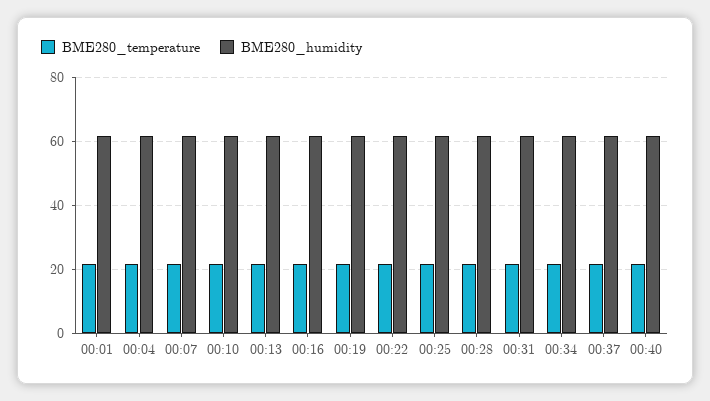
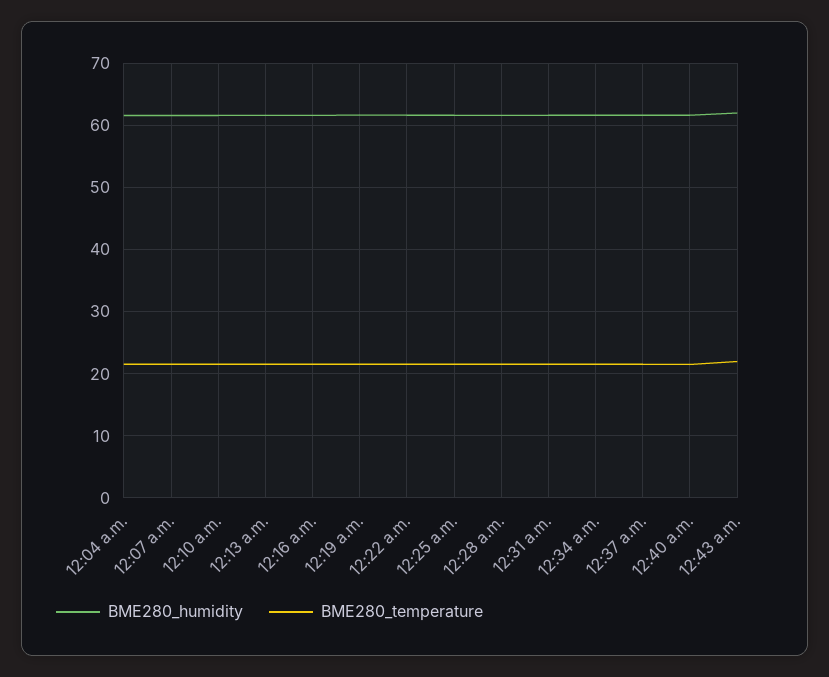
BME280_temperature, 00:01: 22 -> none
BME280_humidity, 00:01: 62 -> none
BME280_humidity, 12:43 a.m.: none -> 62
BME280_temperature, 12:43 a.m.: none -> 22

